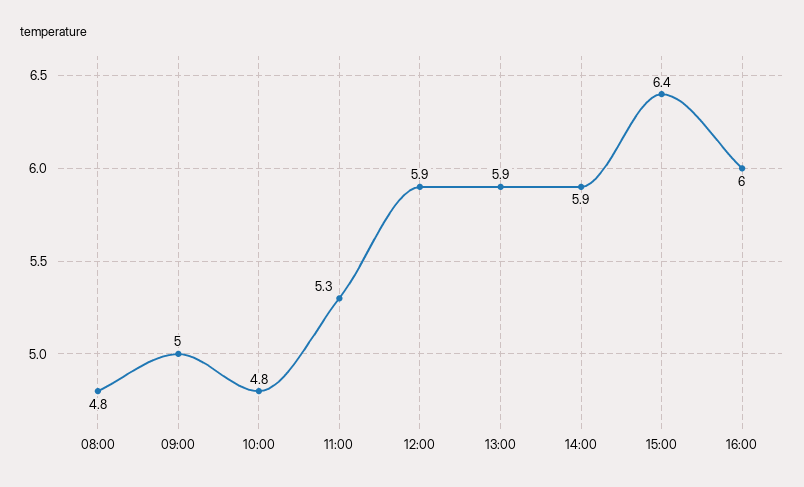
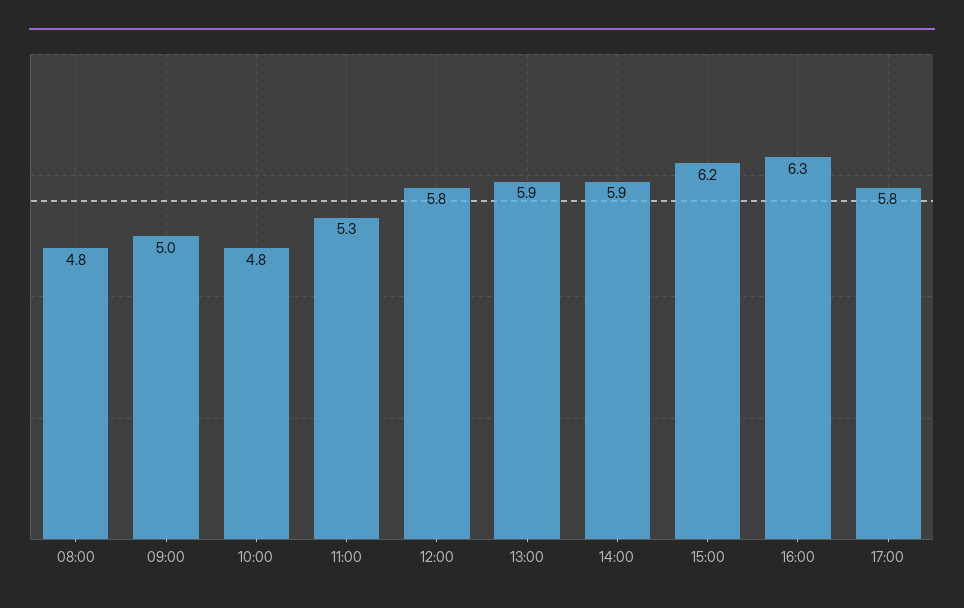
12:00: 5.9 -> 5.8
15:00: 6.4 -> 6.2
16:00: 6 -> 6.3
17:00: none -> 5.8

